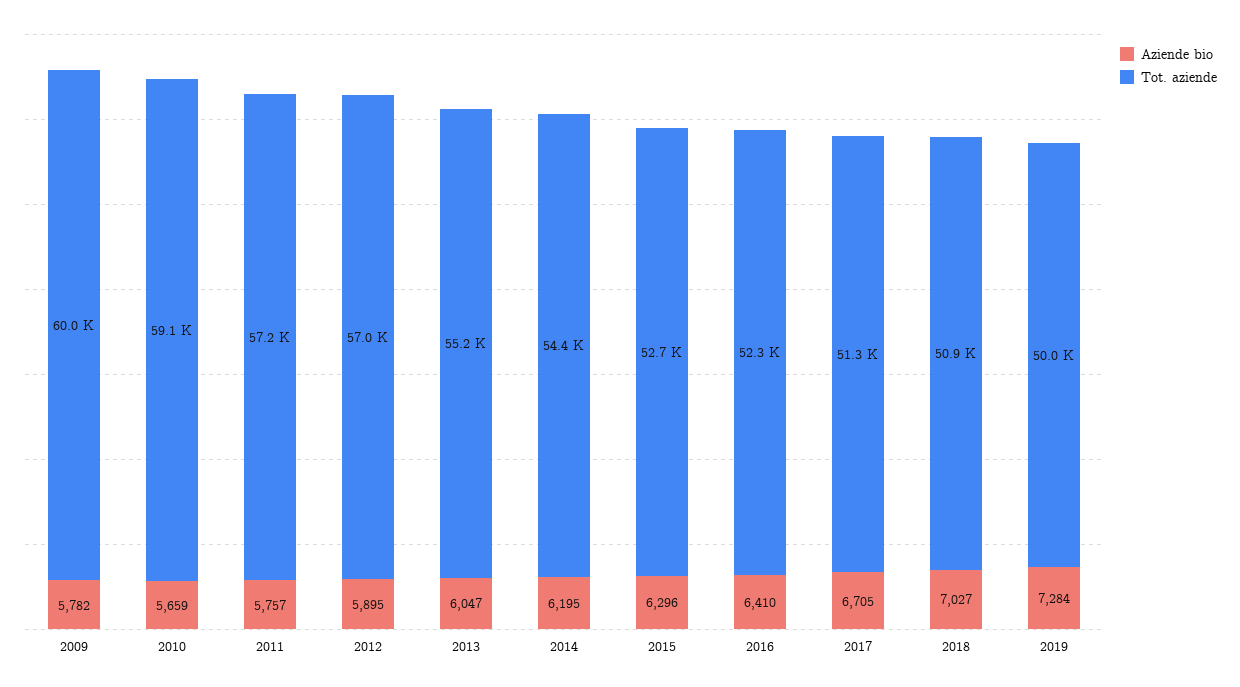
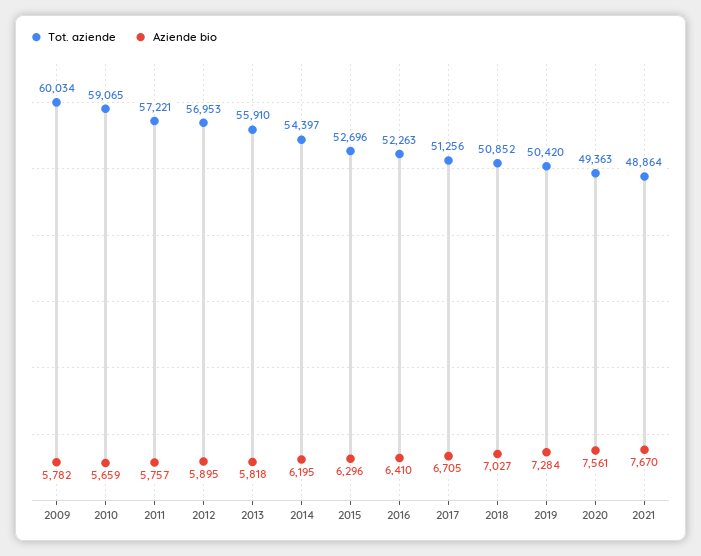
Aziende bio, 2013: 6047 -> 5818
Tot. aziende, 2013: 55200 -> 55910
Tot. aziende, 2019: 50000 -> 50420
Tot. aziende, 2020: none -> 49363
Aziende bio, 2020: none -> 7561
Tot. aziende, 2021: none -> 48864
Aziende bio, 2021: none -> 7670

